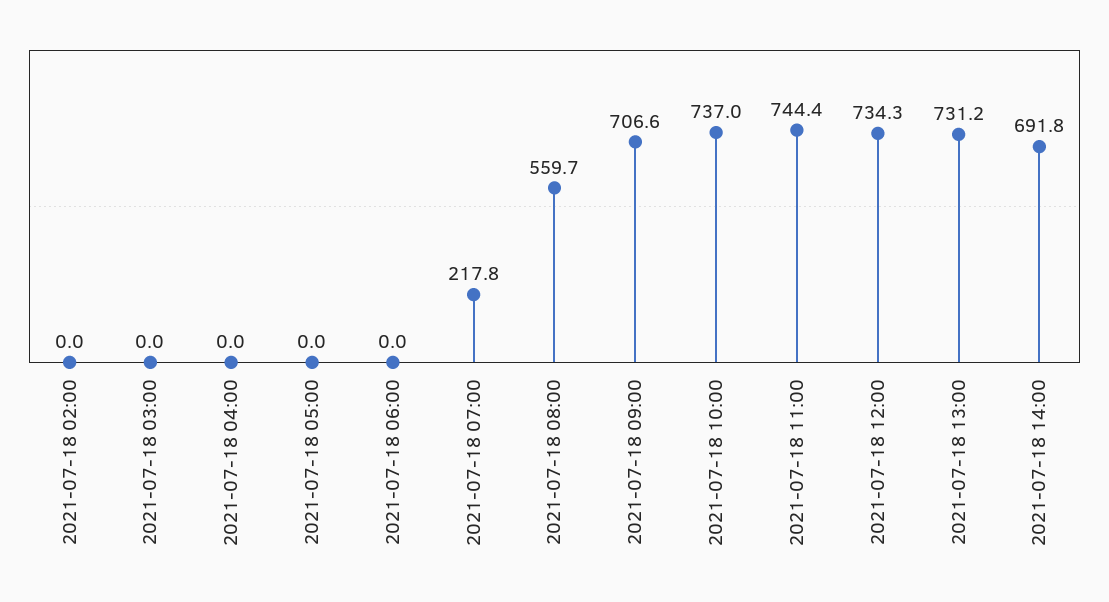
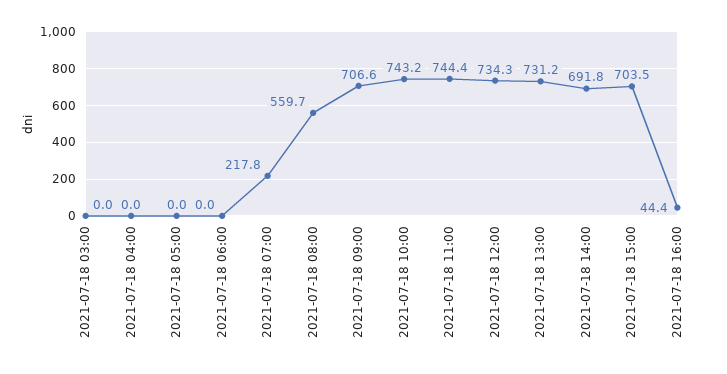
2021-07-18 02:00: 0 -> none
2021-07-18 10:00: 737 -> 743.2
2021-07-18 15:00: none -> 703.5
2021-07-18 16:00: none -> 44.4

